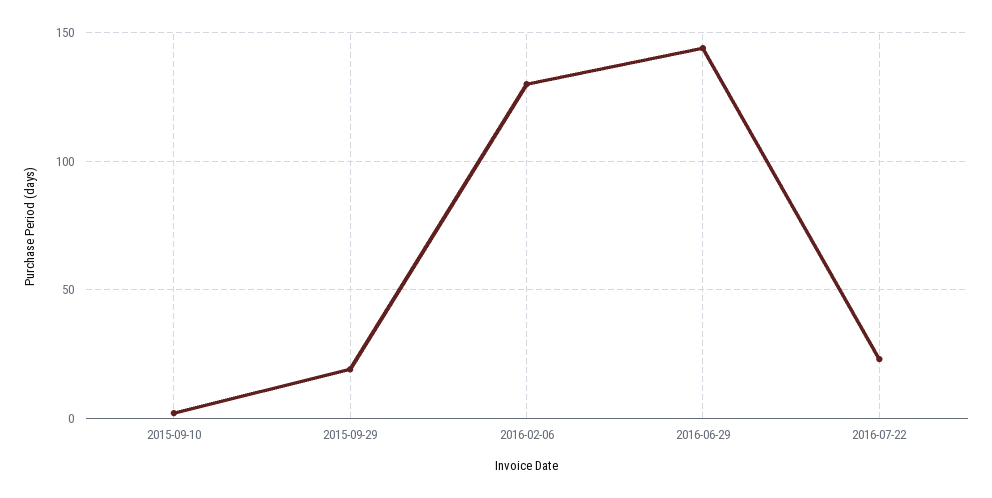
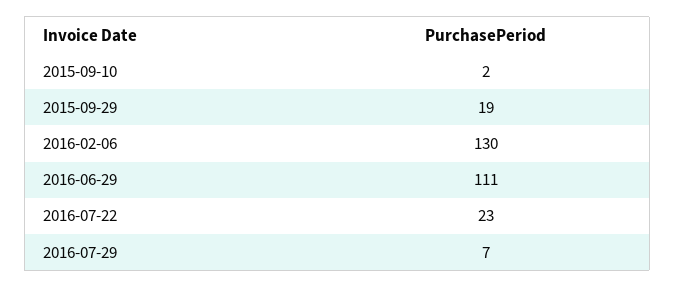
2016-06-29: 145 -> 111
2016-07-29: none -> 7

